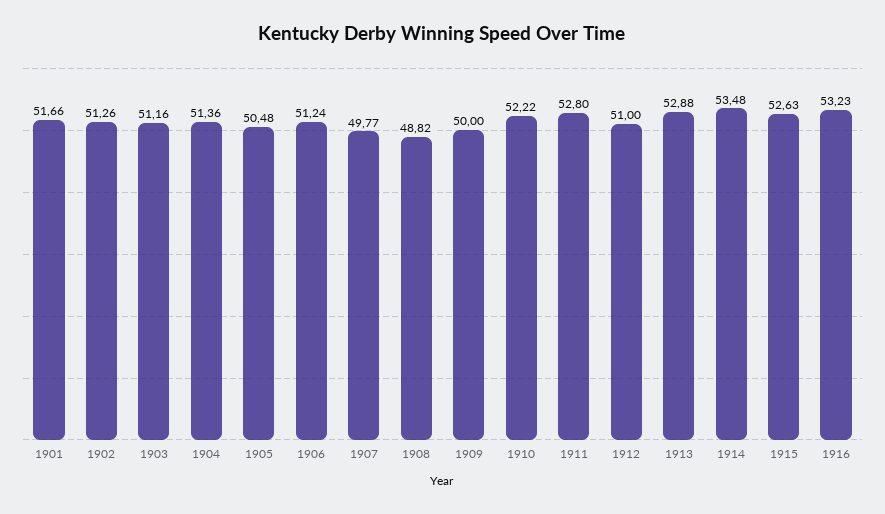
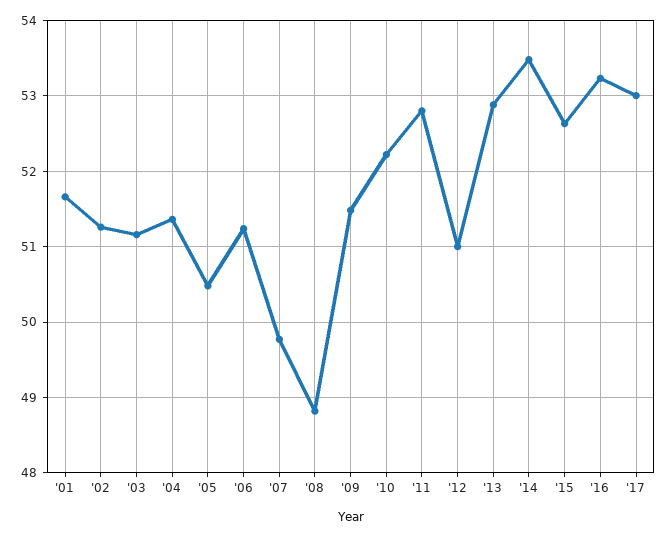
1909: 50 -> 51.5
'17: none -> 53

